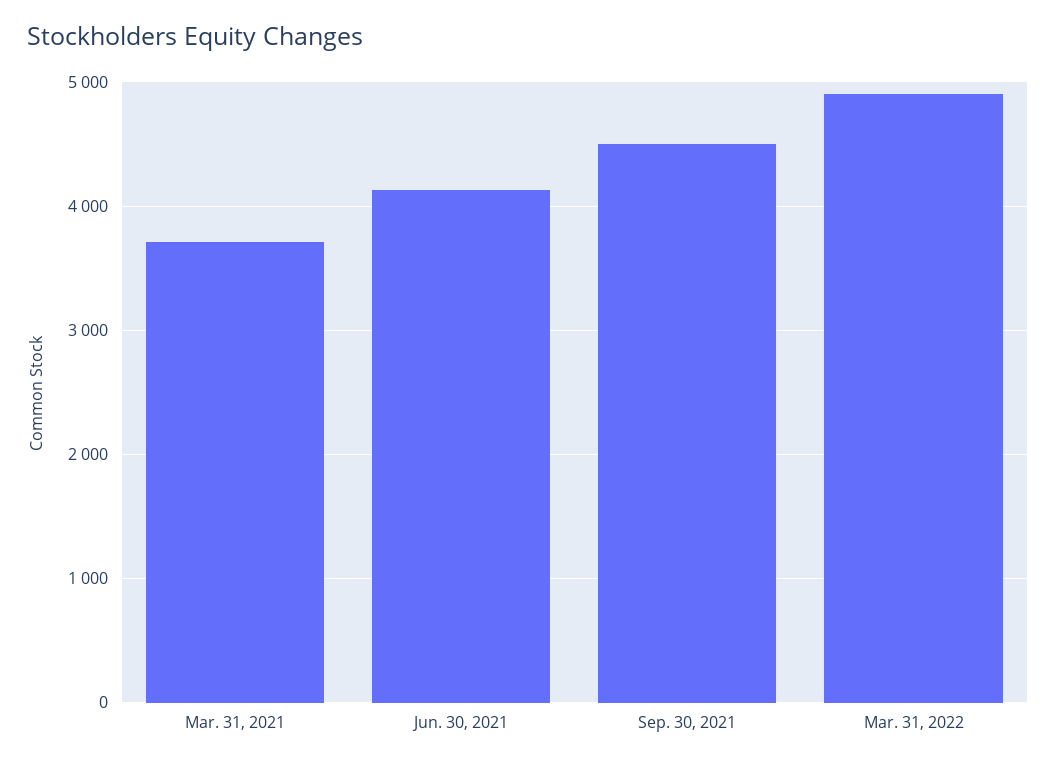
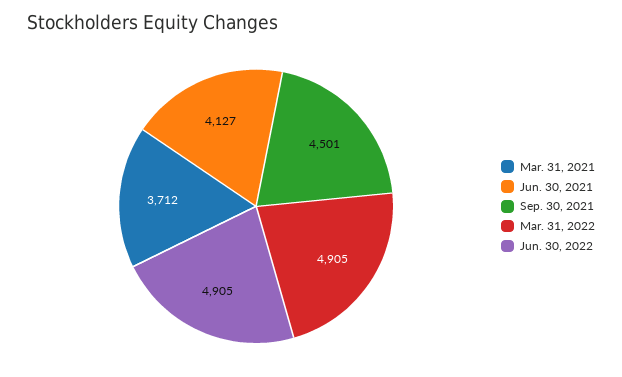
Jun. 30, 2022: none -> 4905

